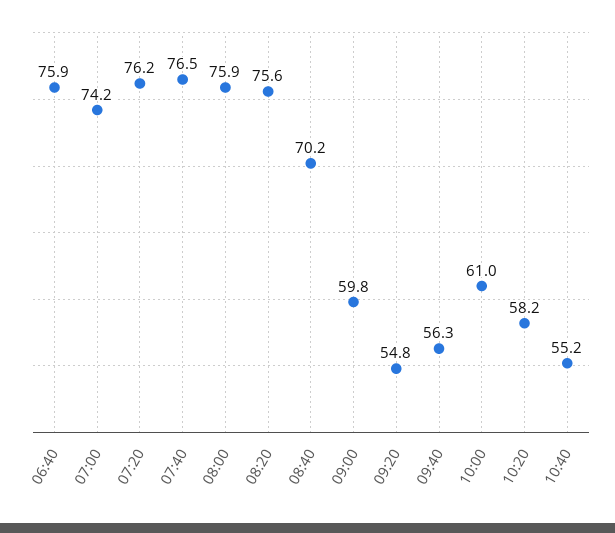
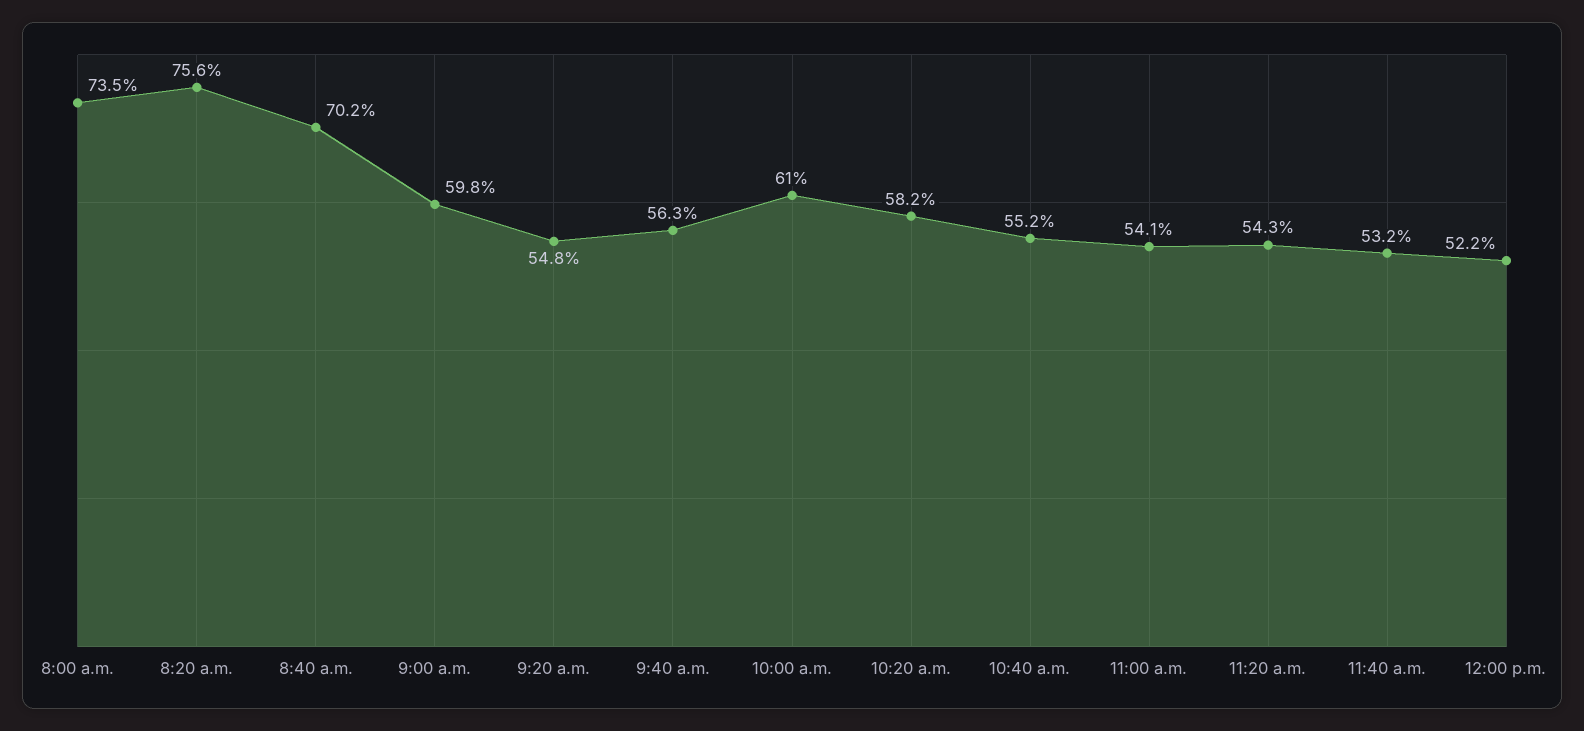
06:40: 75.9 -> none
07:00: 74.2 -> none
07:20: 76.2 -> none
07:40: 76.5 -> none
08:00: 75.9 -> 73.5
11:00 a.m.: none -> 54.1
11:20 a.m.: none -> 54.3
11:40 a.m.: none -> 53.2
12:00 p.m.: none -> 52.2

